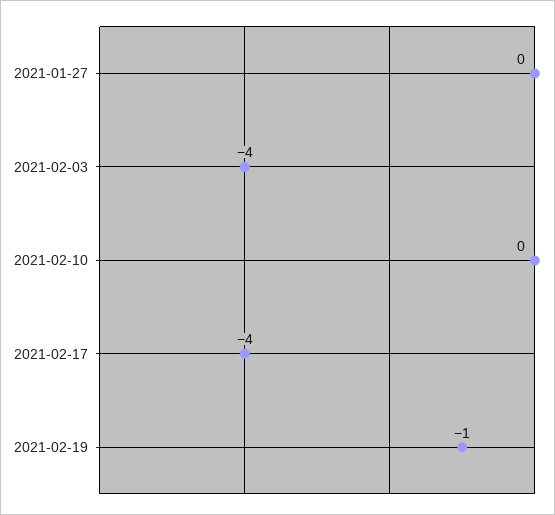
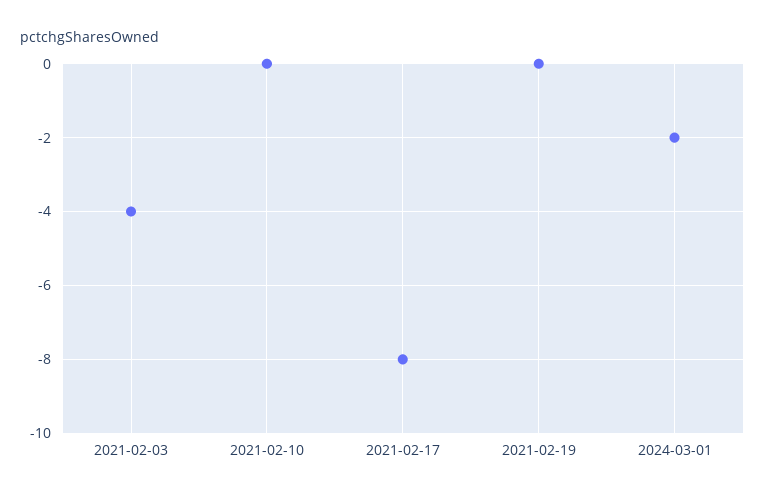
2021-01-27: 0 -> none
2021-02-17: -4 -> -8
2021-02-19: -1 -> 0
2024-03-01: none -> -2

